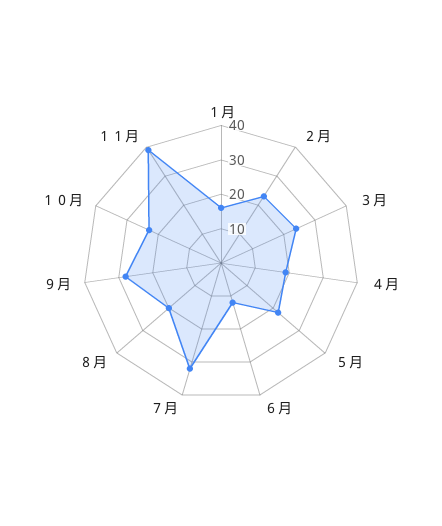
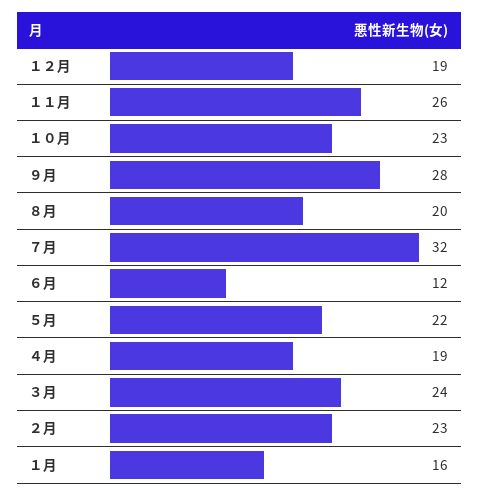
１１月: 40 -> 26
１２月: none -> 19

